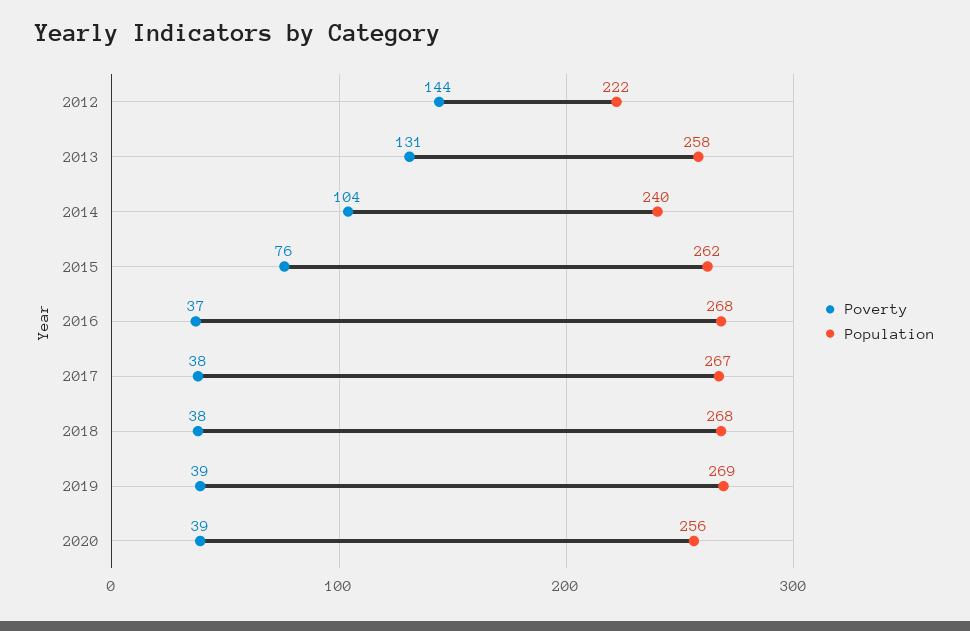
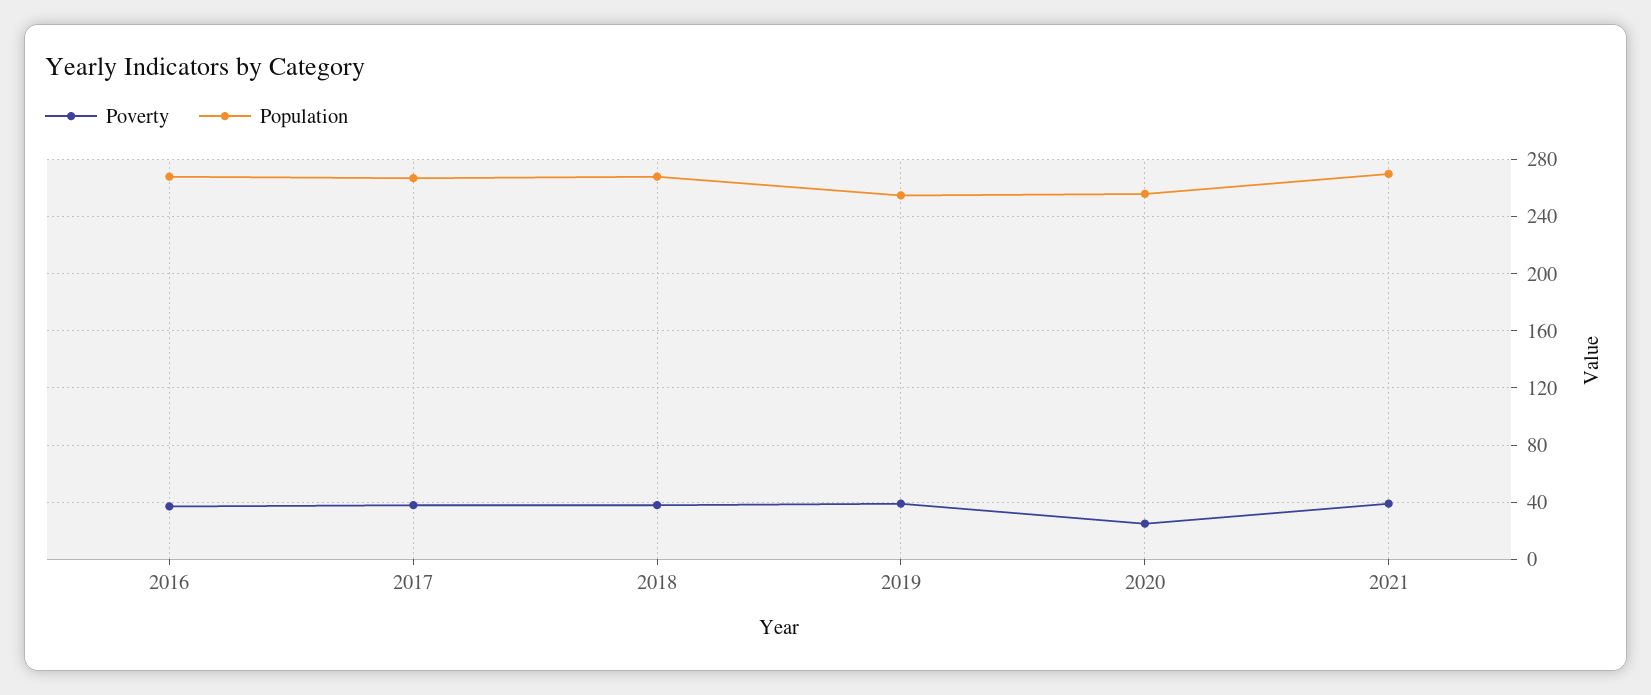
Poverty, 2012: 144 -> none
Population, 2012: 222 -> none
Poverty, 2013: 131 -> none
Population, 2013: 258 -> none
Poverty, 2014: 104 -> none
Population, 2014: 240 -> none
Poverty, 2015: 76 -> none
Population, 2015: 262 -> none
Population, 2019: 269 -> 255
Poverty, 2020: 39 -> 25
Poverty, 2021: none -> 40
Population, 2021: none -> 270

